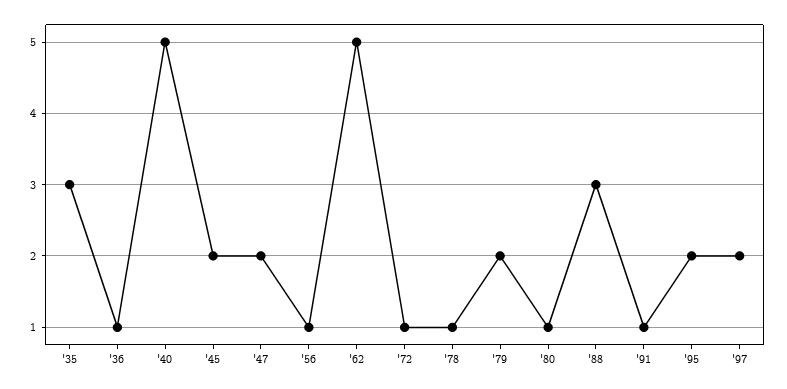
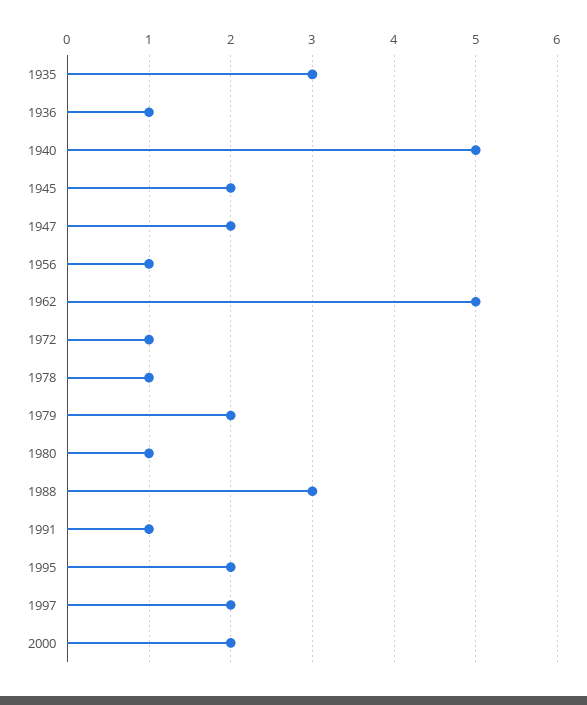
2000: none -> 2

